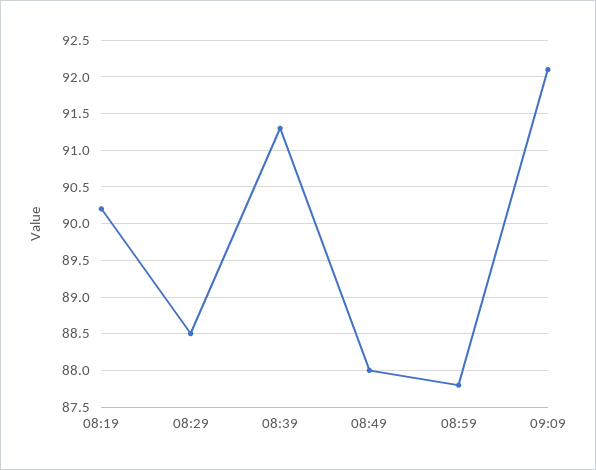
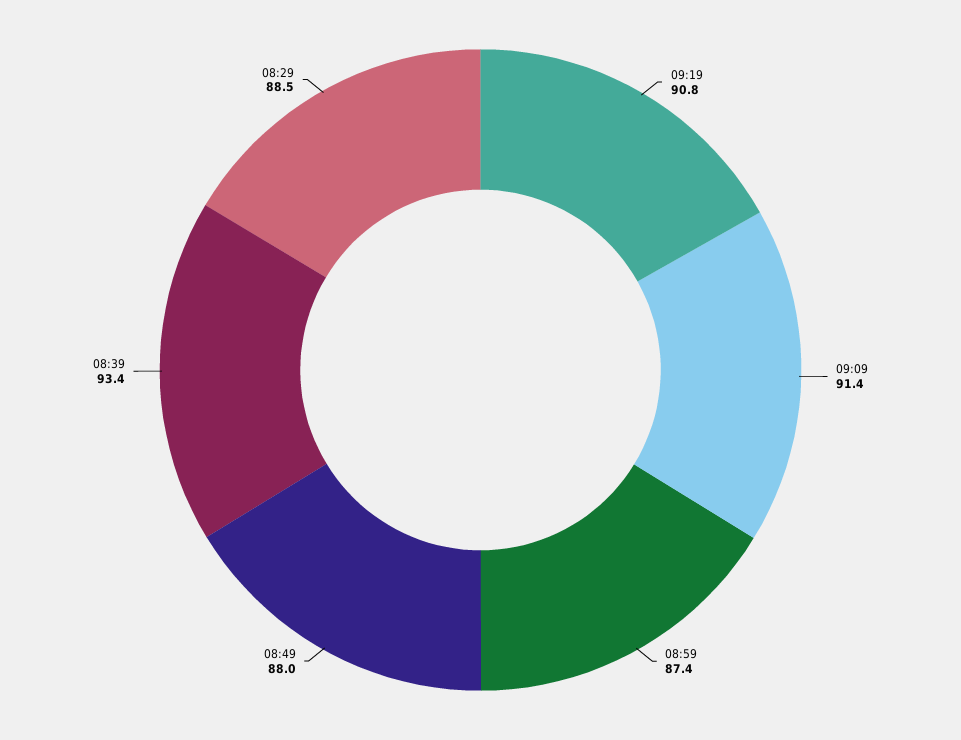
08:19: 90.2 -> none
08:39: 91.3 -> 93.4
08:59: 87.8 -> 87.4
09:09: 92.1 -> 91.4
09:19: none -> 90.8

